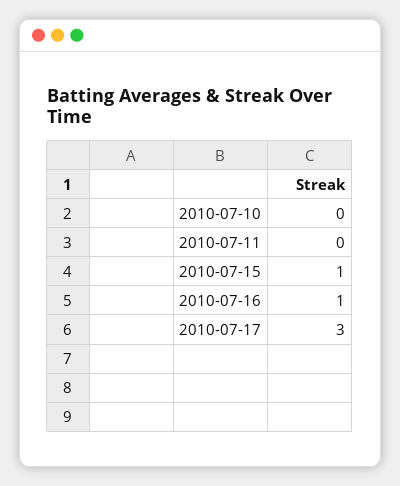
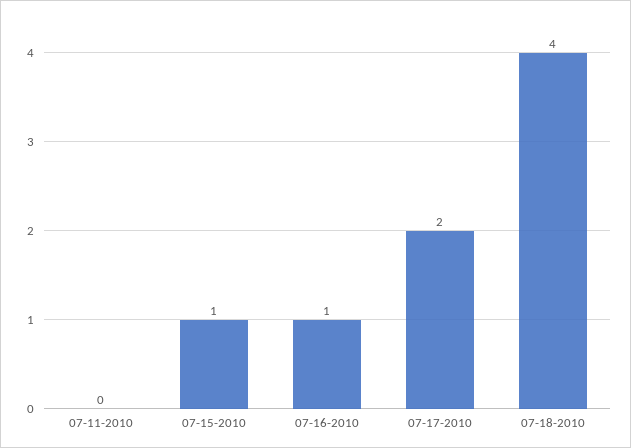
2010-07-10: 0 -> none
2010-07-17: 3 -> 2
07-18-2010: none -> 4

